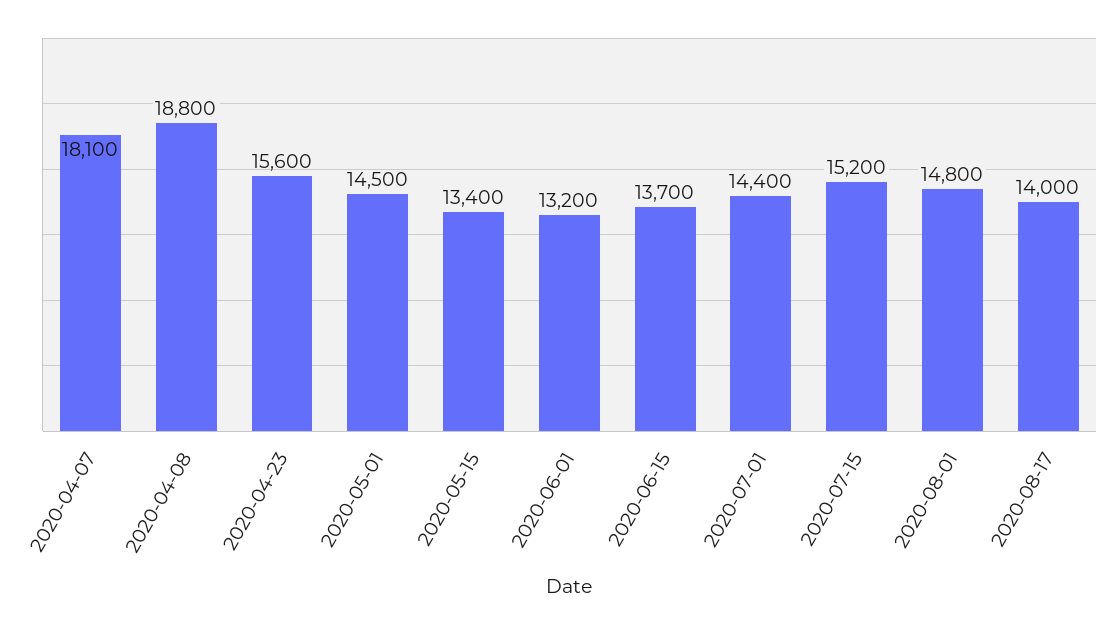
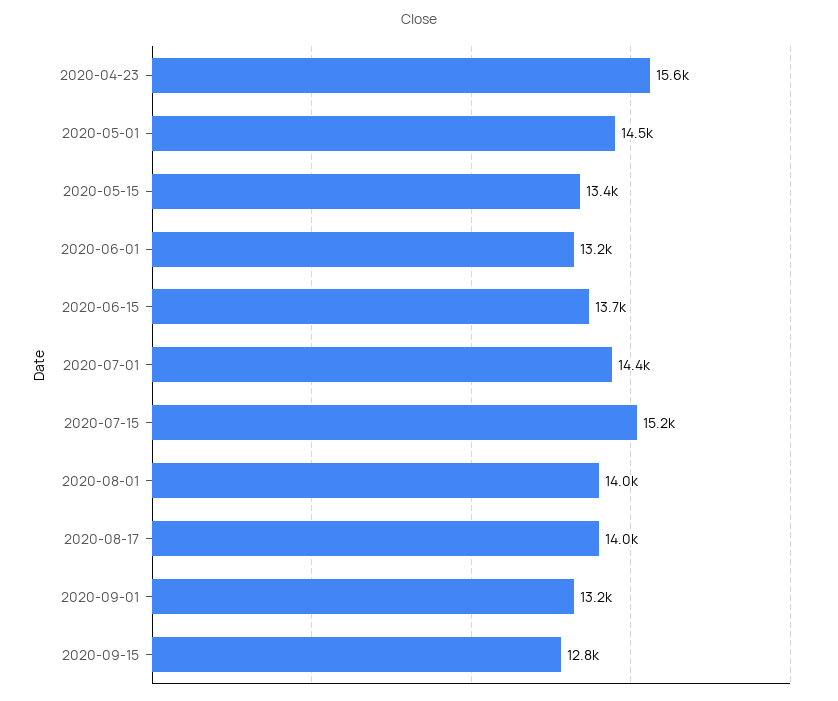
2020-04-07: 18100 -> none
2020-04-08: 18800 -> none
2020-08-01: 14800 -> 14000
2020-09-01: none -> 13200
2020-09-15: none -> 12800

